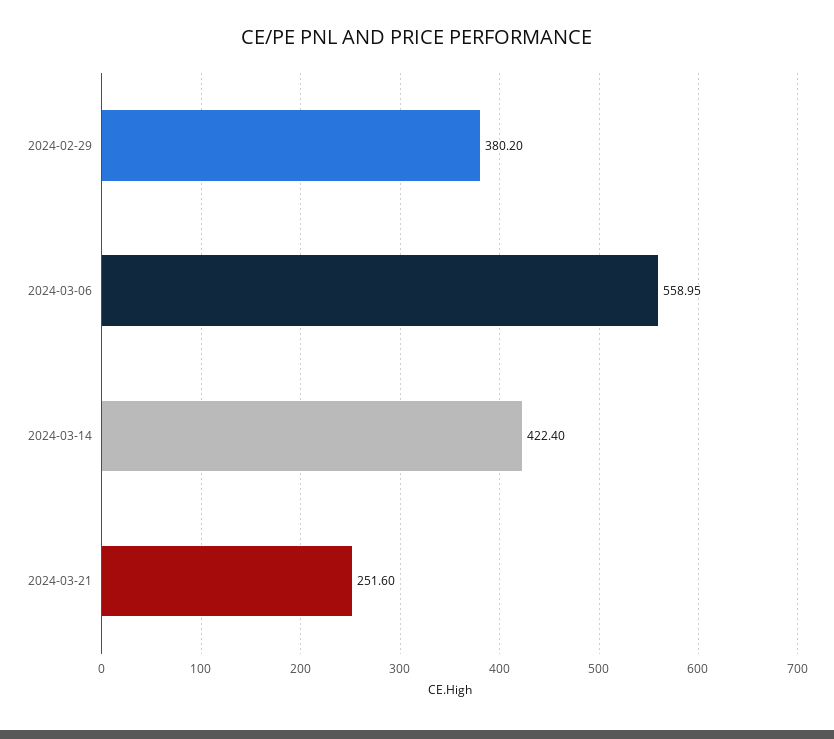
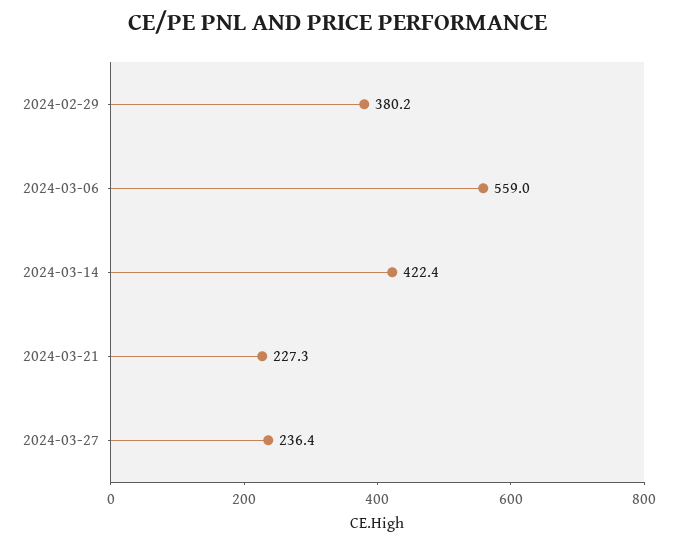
2024-03-21: 251.6 -> 227.3
2024-03-27: none -> 236.4

